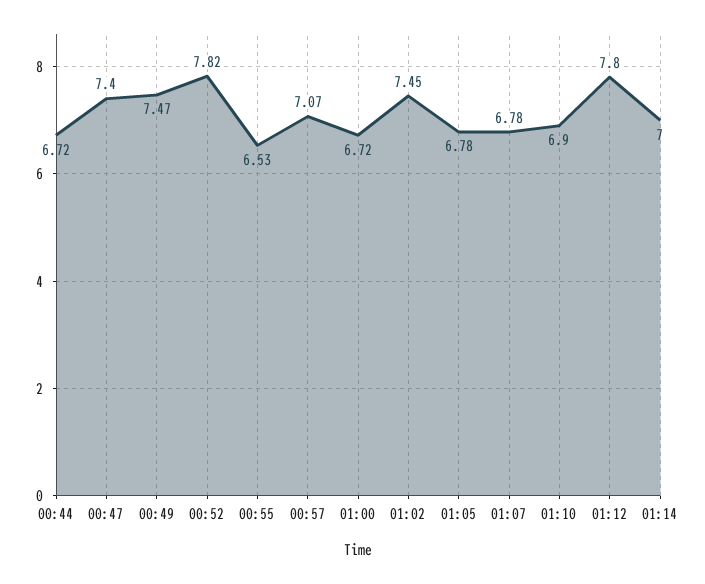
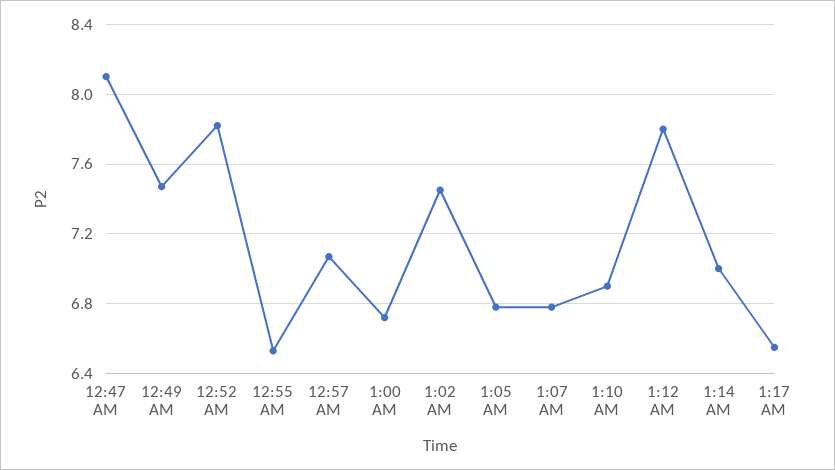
00:44: 6.72 -> none
00:47: 7.4 -> 8.1
1:17 AM: none -> 6.55

